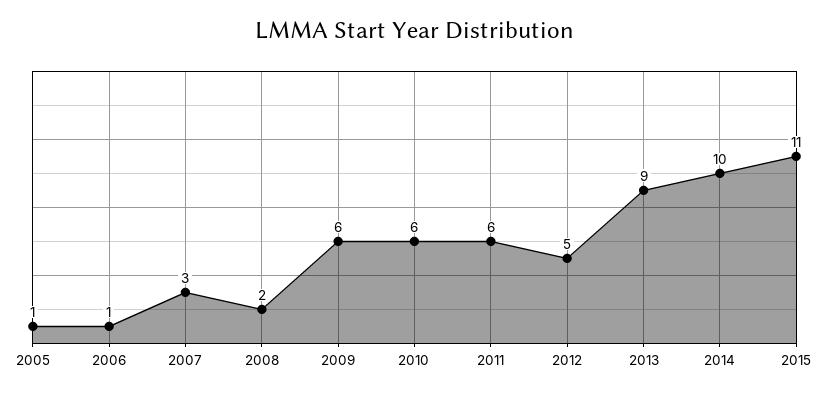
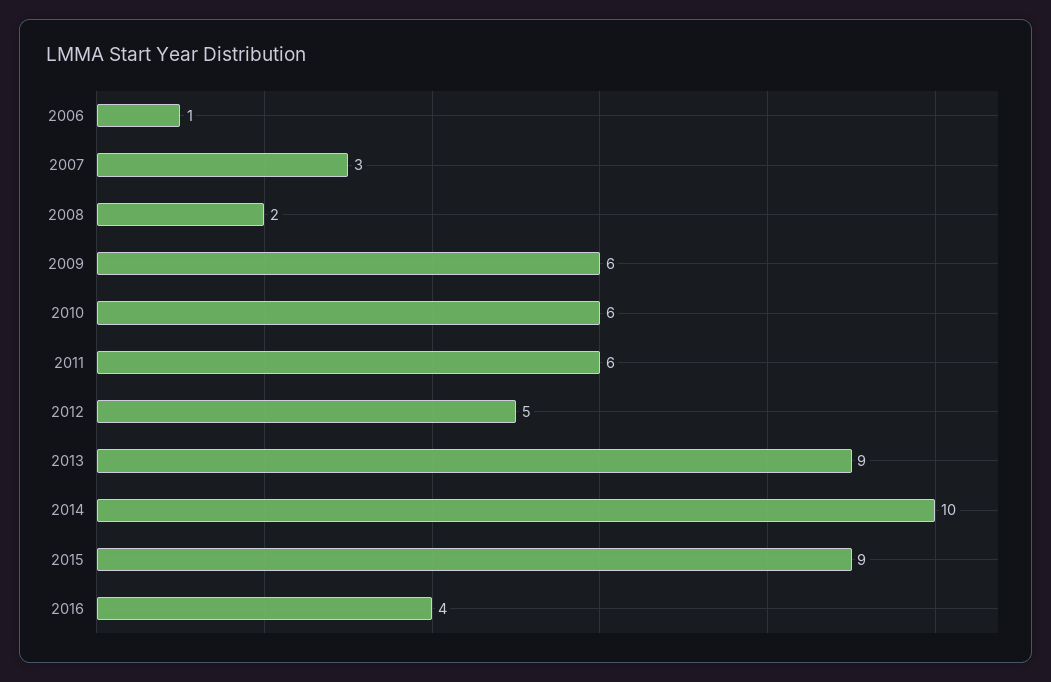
2005: 1 -> none
2015: 11 -> 9
2016: none -> 4

